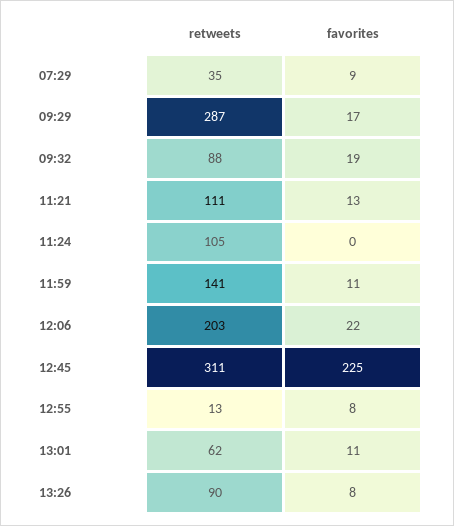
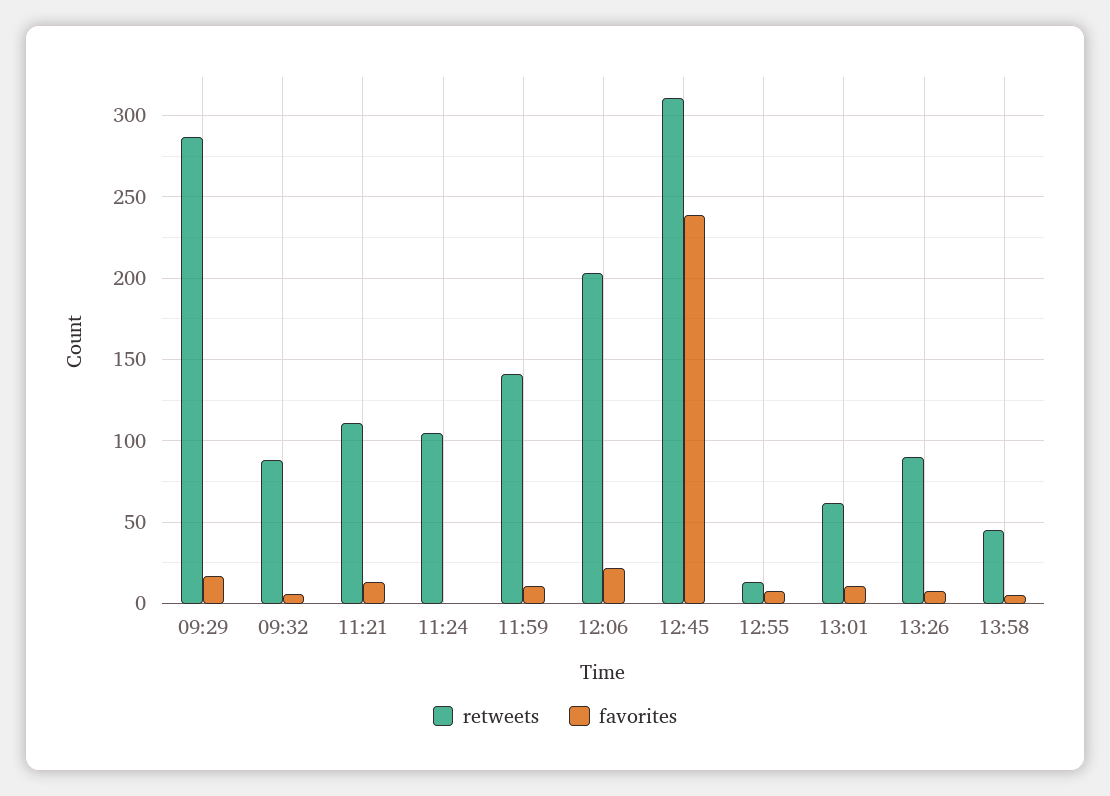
retweets, 07:29: 35 -> none
favorites, 07:29: 9 -> none
favorites, 09:32: 19 -> 5
favorites, 12:45: 225 -> 240
retweets, 13:58: none -> 45
favorites, 13:58: none -> 5

